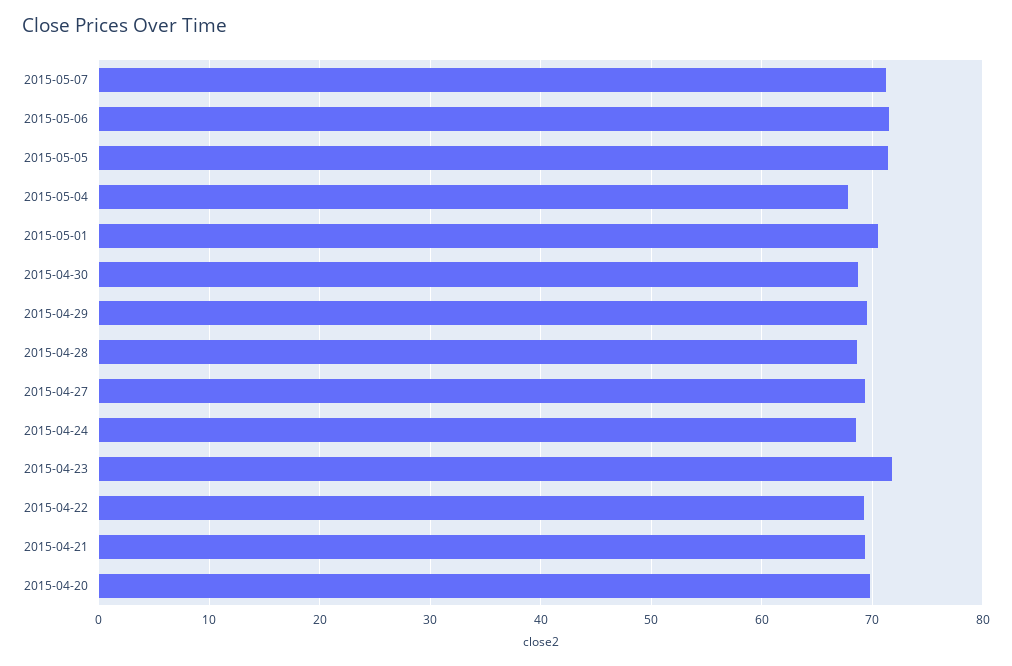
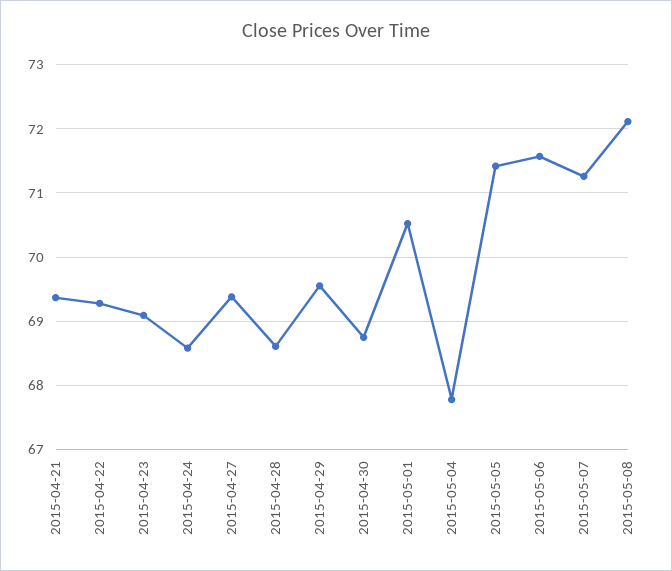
2015-04-23: 72 -> 69.1
2015-04-20: 70 -> none
2015-05-08: none -> 72.1

